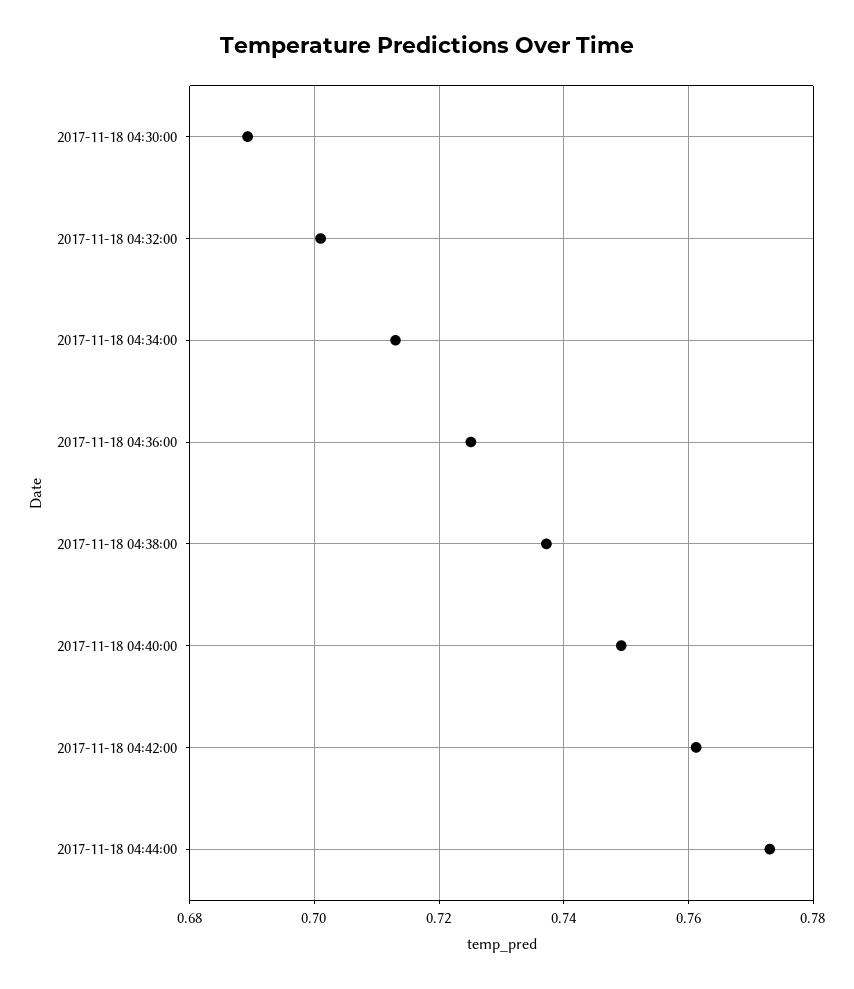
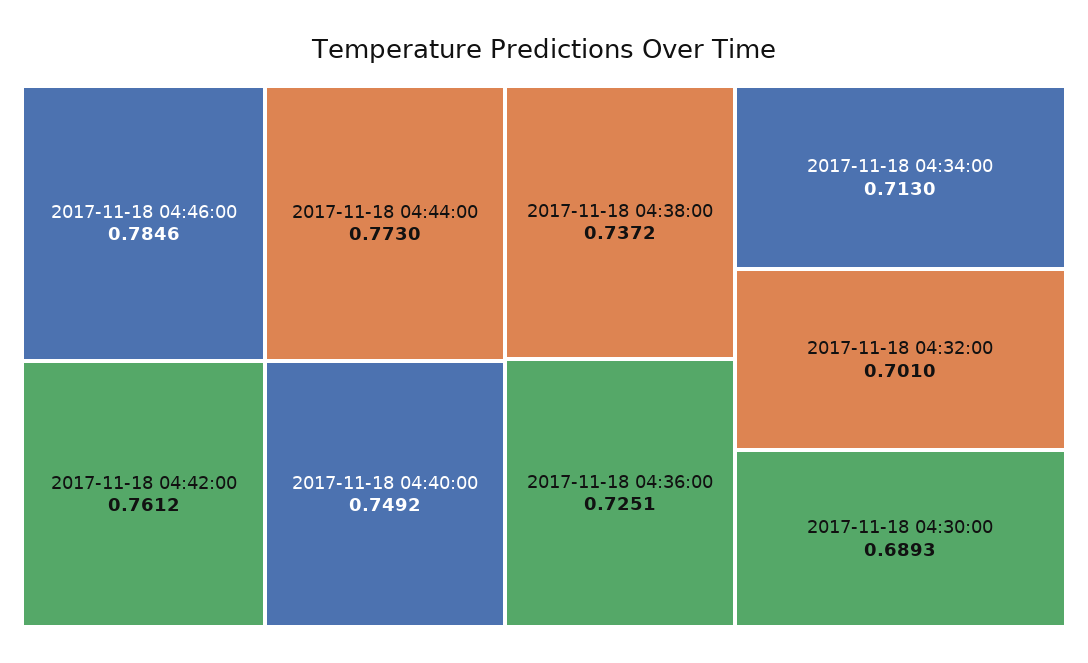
2017-11-18 04:46:00: none -> 0.7846

